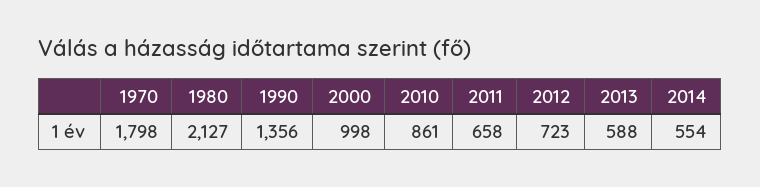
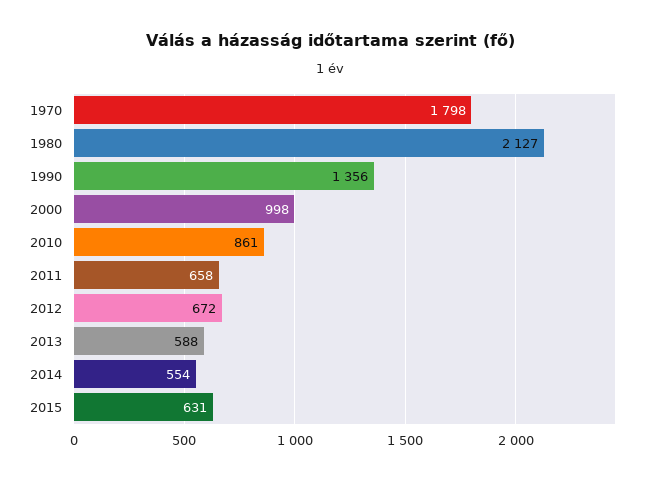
2012: 723 -> 672
2015: none -> 631

